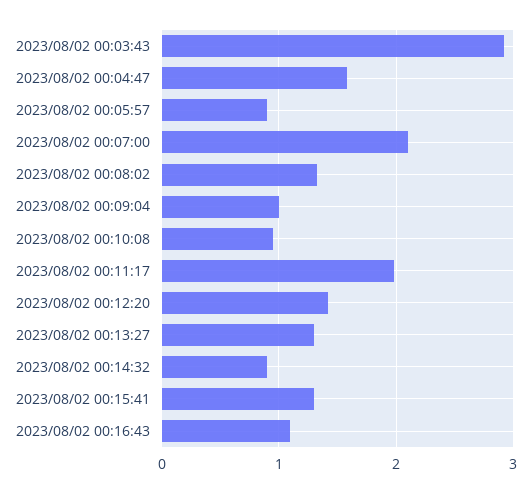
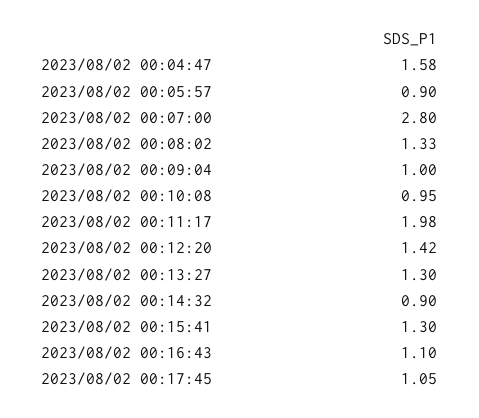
2023/08/02 00:03:43: 2.9 -> none
2023/08/02 00:07:00: 2.1 -> 2.8
2023/08/02 00:17:45: none -> 1.05

